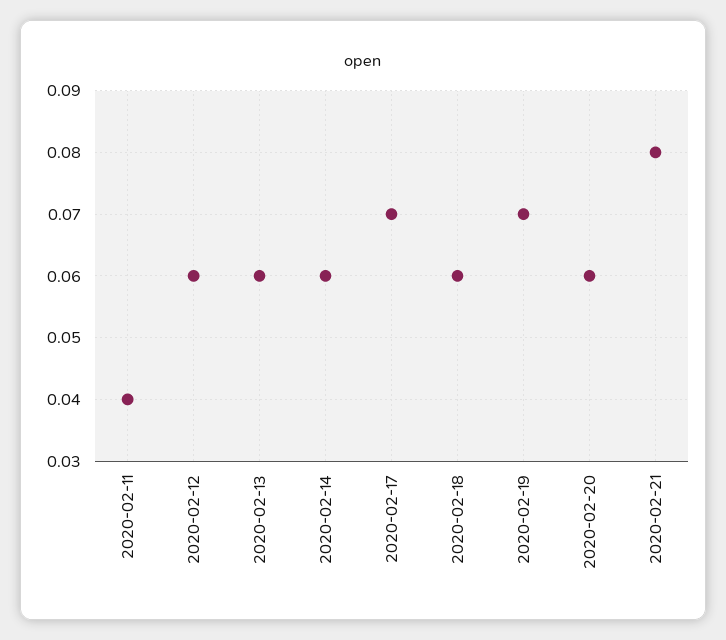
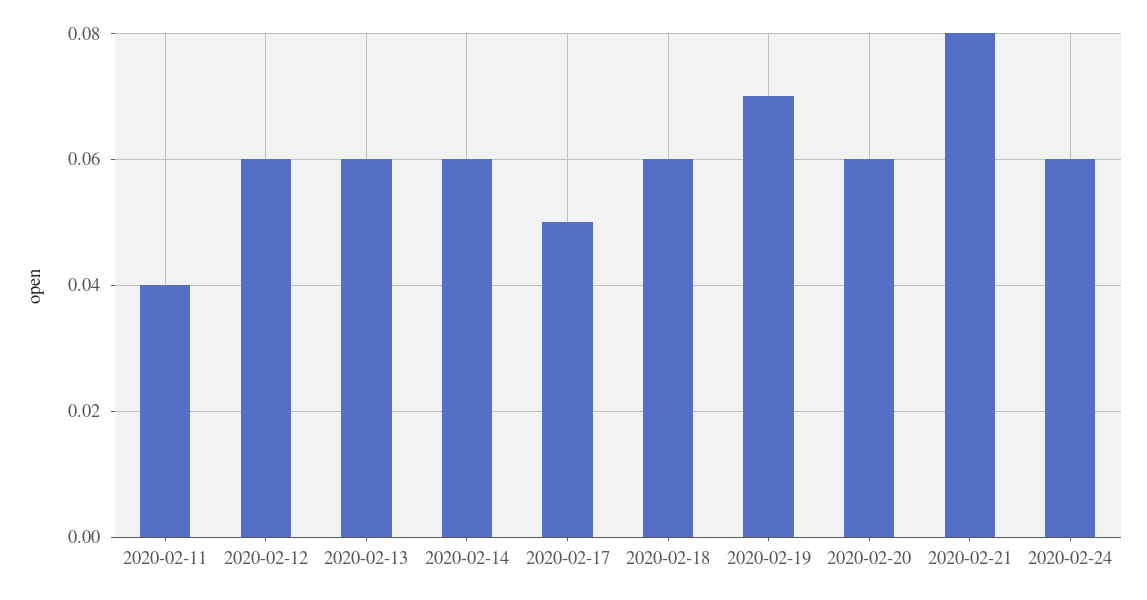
2020-02-17: 0.07 -> 0.05
2020-02-24: none -> 0.06

